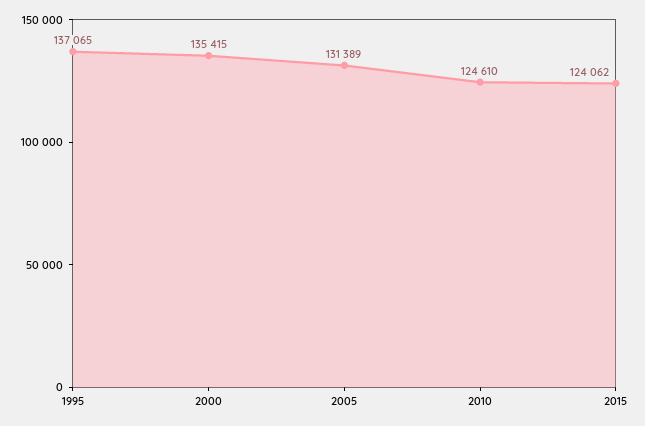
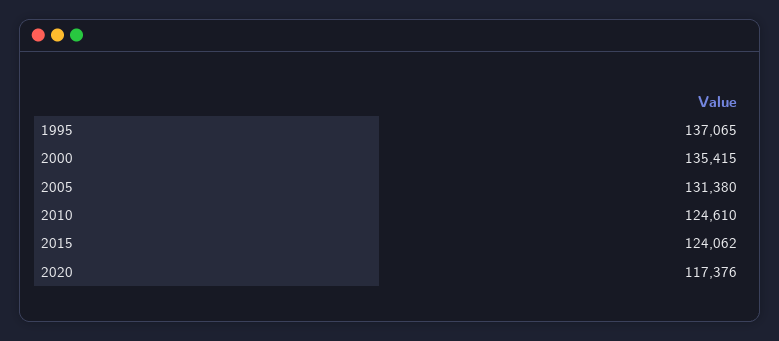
2005: 131389 -> 131380
2020: none -> 117376

